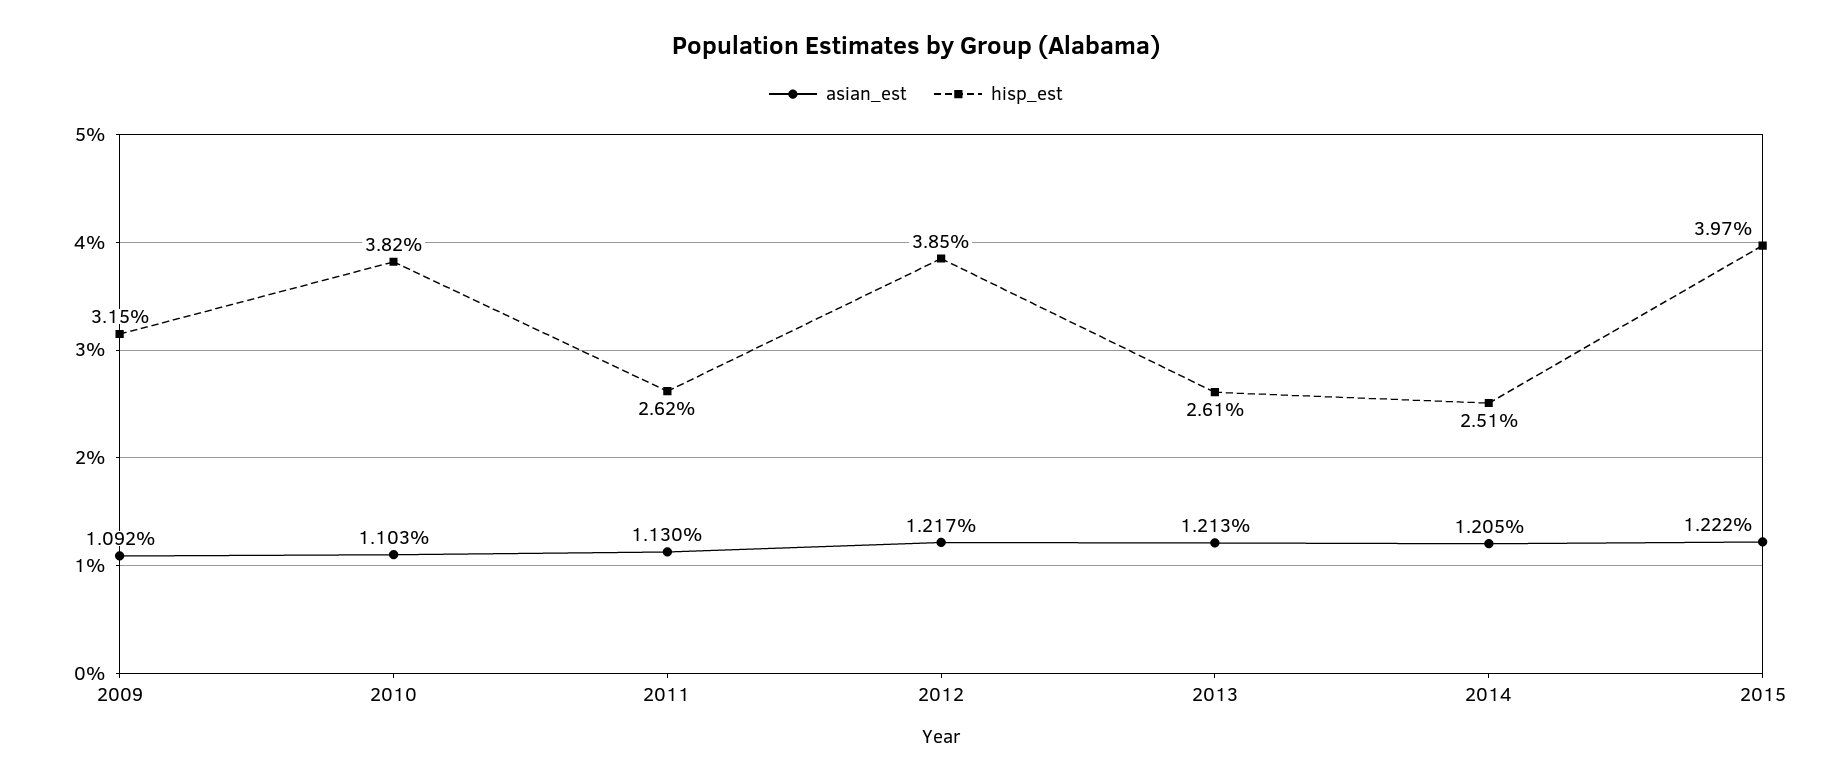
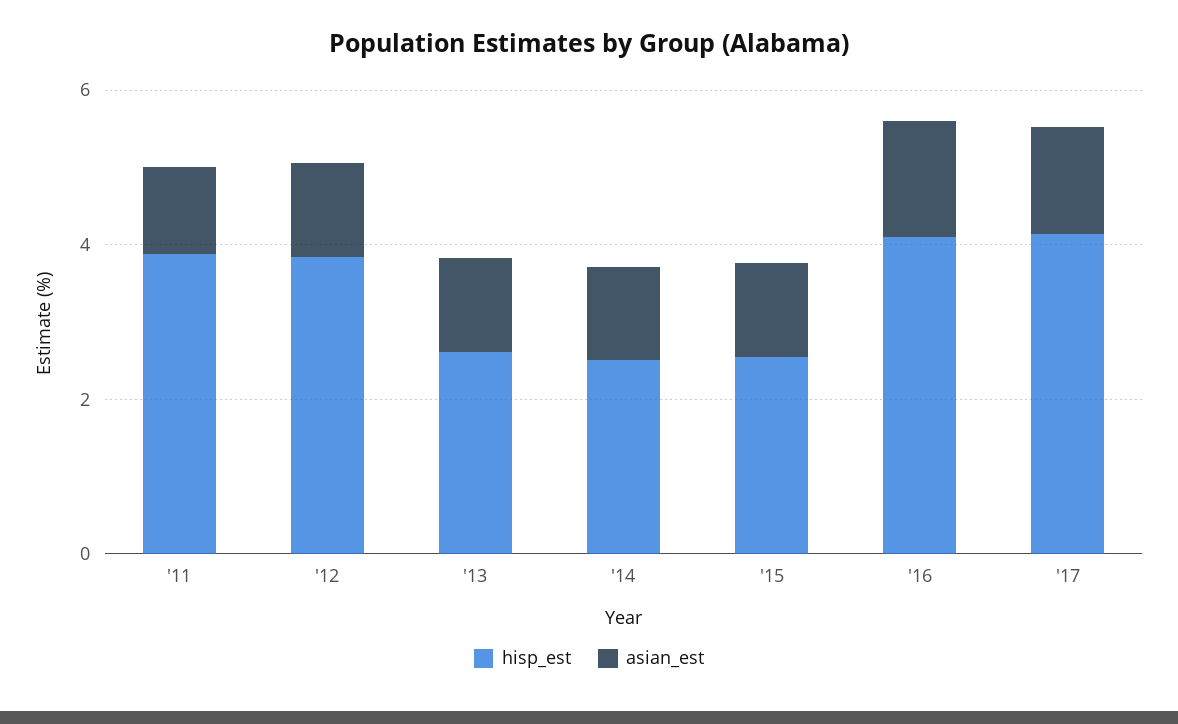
asian_est, 2009: 1.092 -> none
hisp_est, 2009: 3.15 -> none
asian_est, 2010: 1.103 -> none
hisp_est, 2010: 3.82 -> none
hisp_est, 2011: 2.62 -> 4
hisp_est, 2015: 3.97 -> 2.5
hisp_est, '16: none -> 4
asian_est, '16: none -> 1.5
hisp_est, '17: none -> 4
asian_est, '17: none -> 1.5

